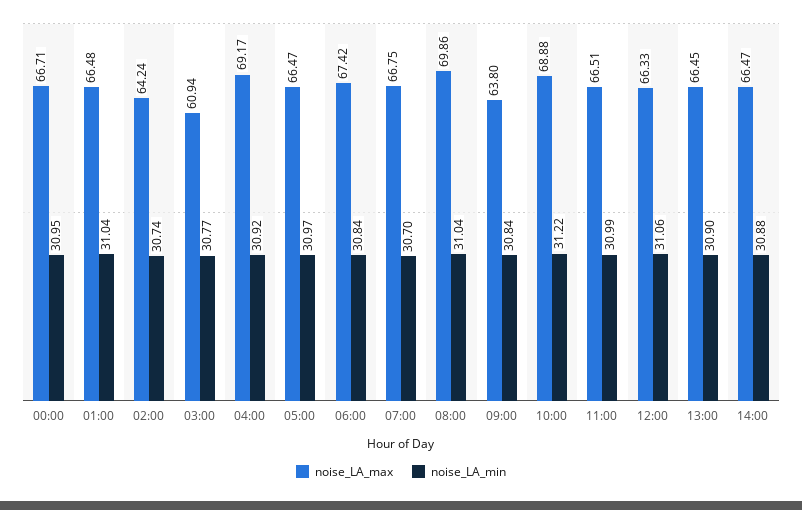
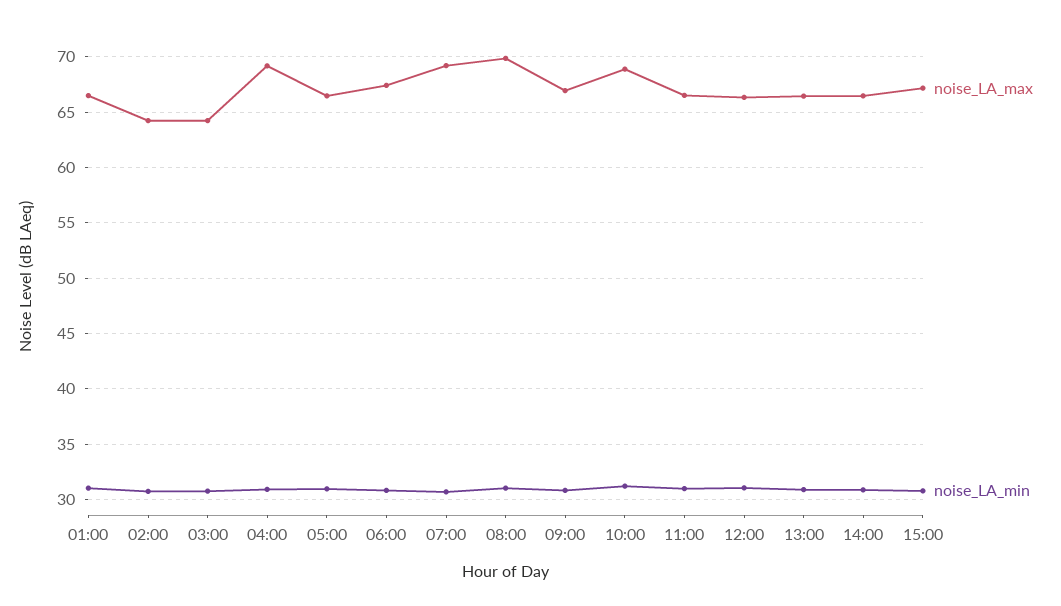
noise_LA_max, 00:00: 66.71 -> none
noise_LA_min, 00:00: 30.95 -> none
noise_LA_max, 03:00: 60.94 -> 64
noise_LA_max, 07:00: 66.75 -> 69
noise_LA_max, 09:00: 63.8 -> 67
noise_LA_max, 15:00: none -> 67
noise_LA_min, 15:00: none -> 31

